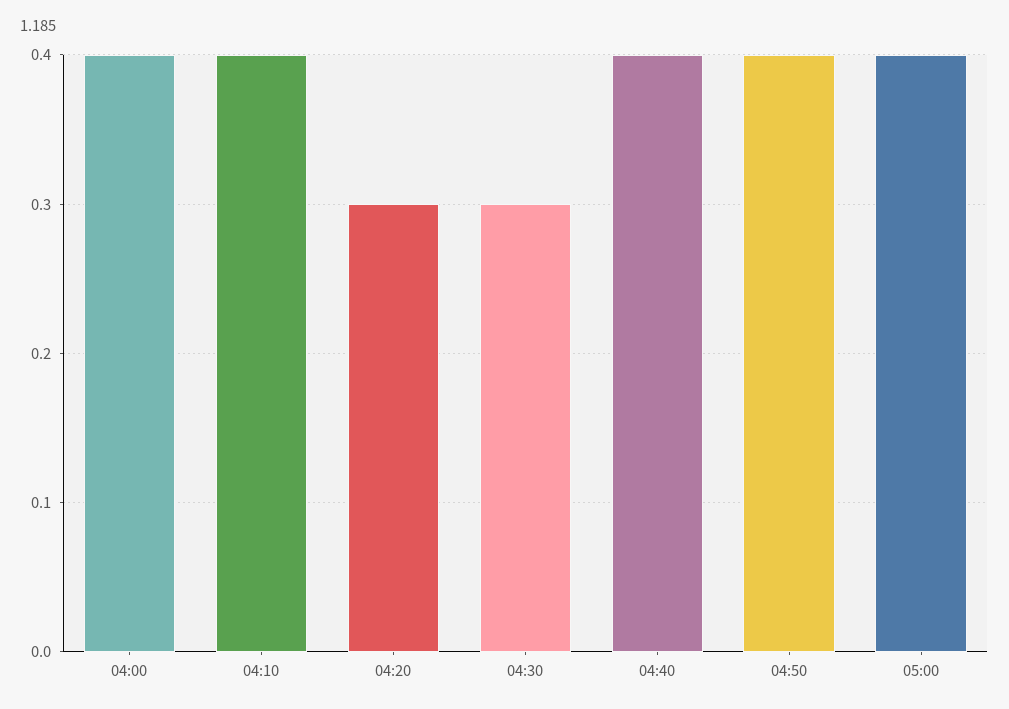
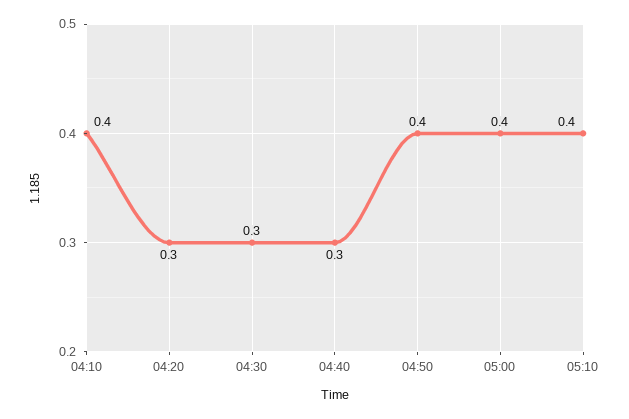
04:00: 0.4 -> none
04:40: 0.4 -> 0.3
05:10: none -> 0.4

